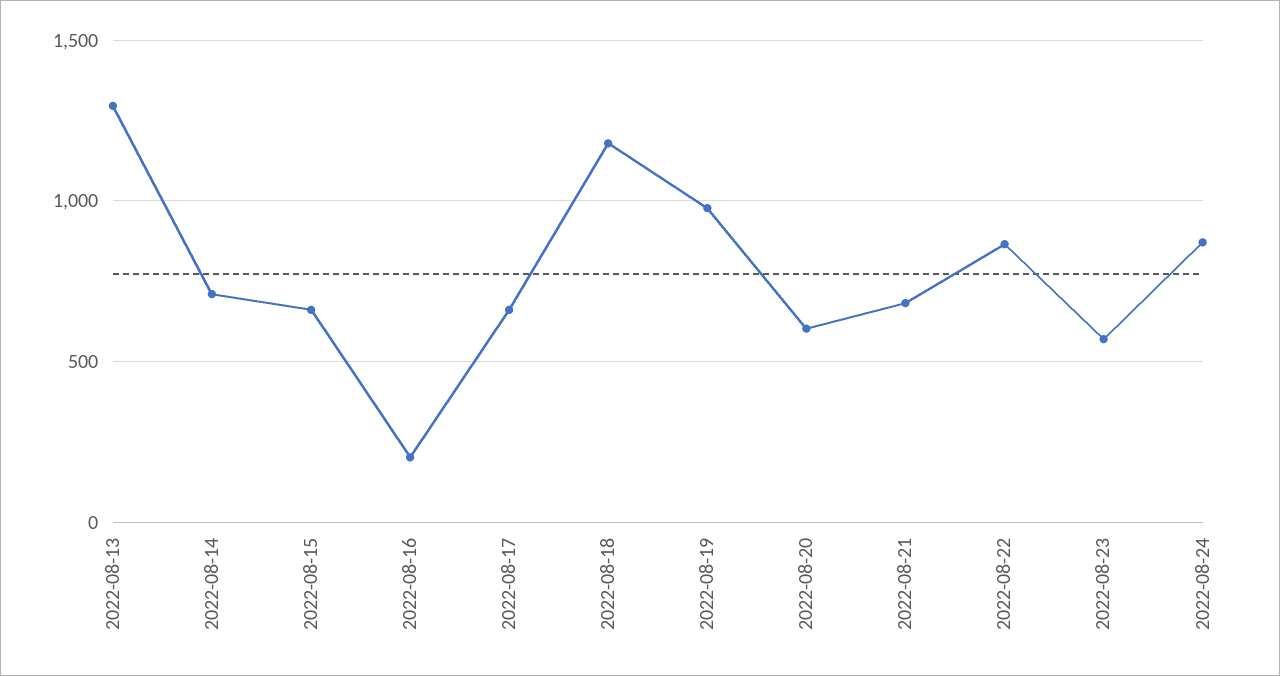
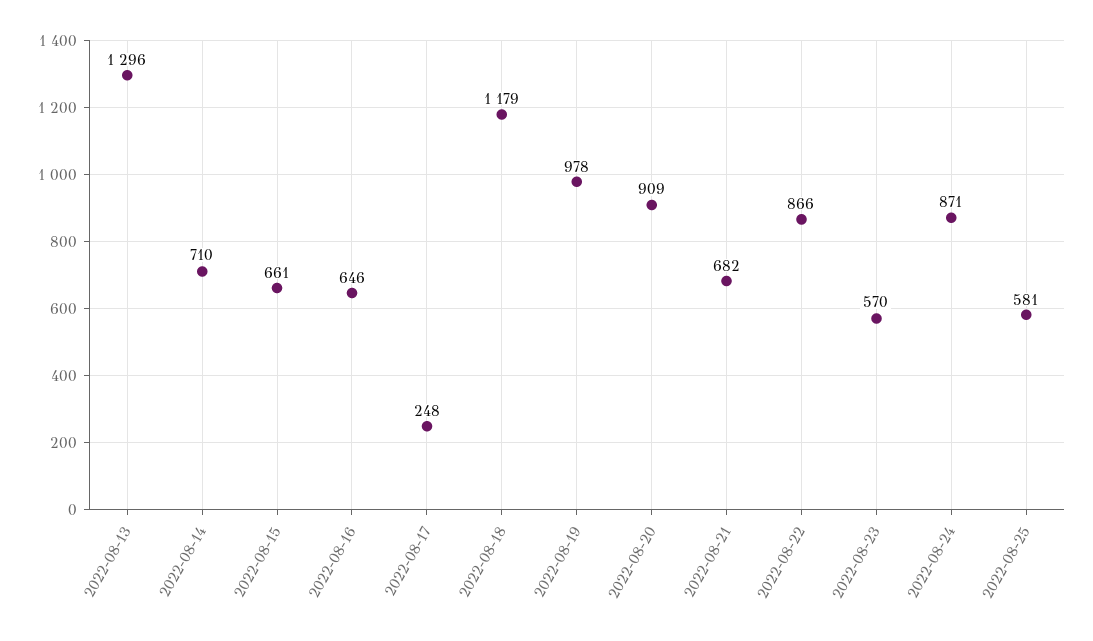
2022-08-16: 200 -> 646
2022-08-17: 650 -> 248
2022-08-20: 600 -> 909
2022-08-25: none -> 581

